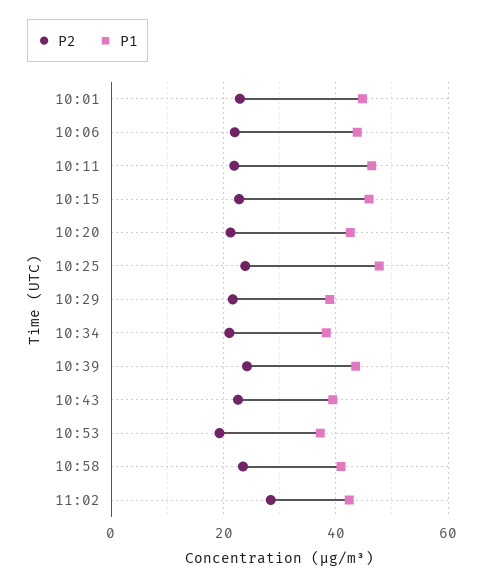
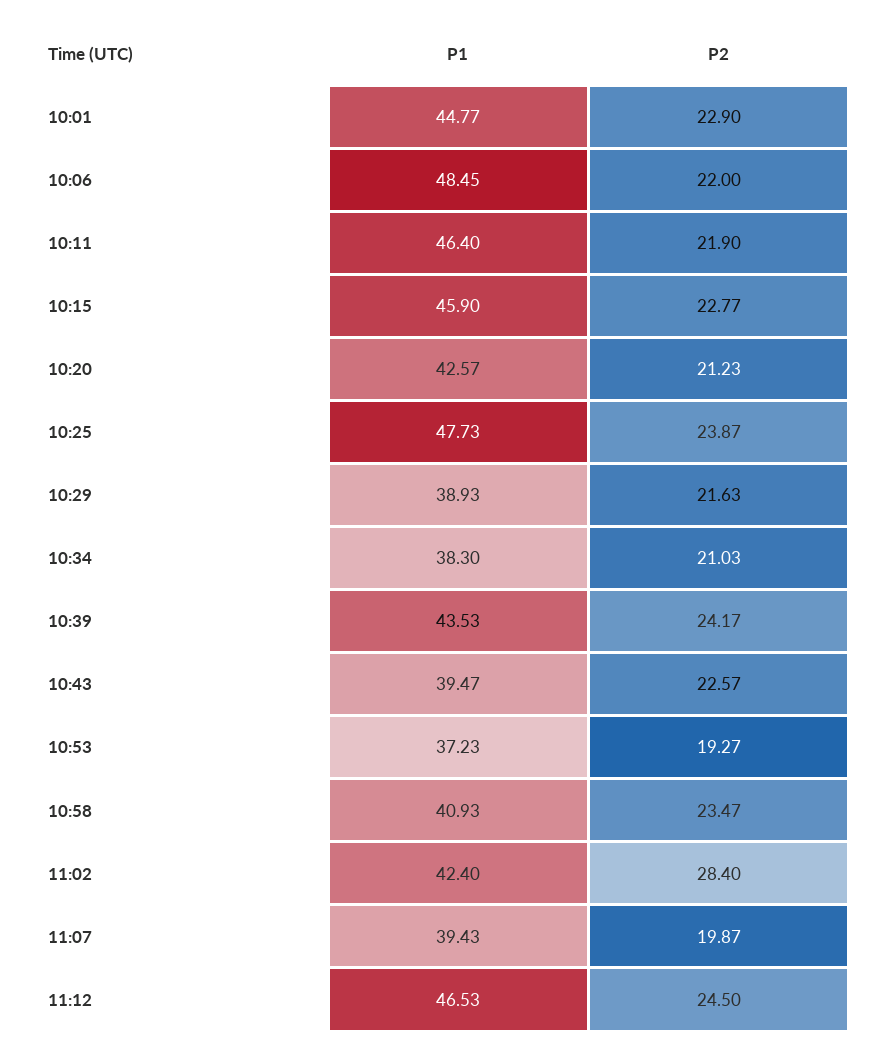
P1, 10:06: 44 -> 48.45
P1, 11:07: none -> 39.43
P2, 11:07: none -> 19.87
P1, 11:12: none -> 46.53
P2, 11:12: none -> 24.5

